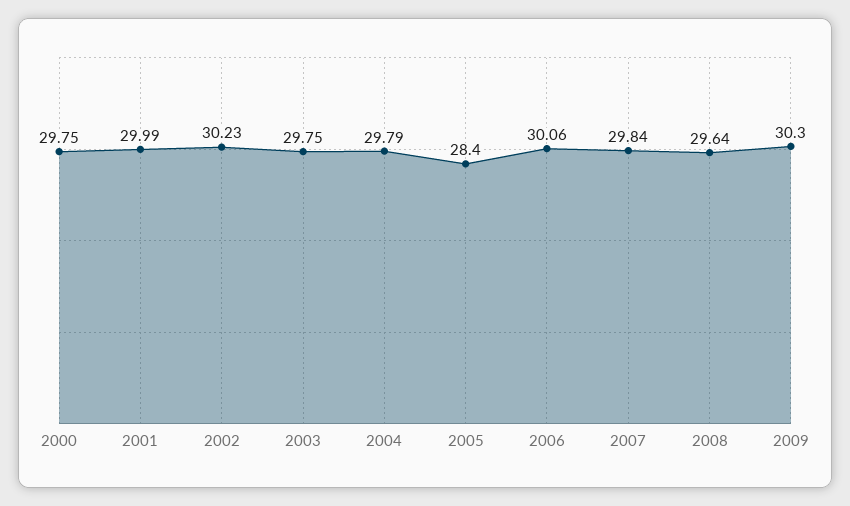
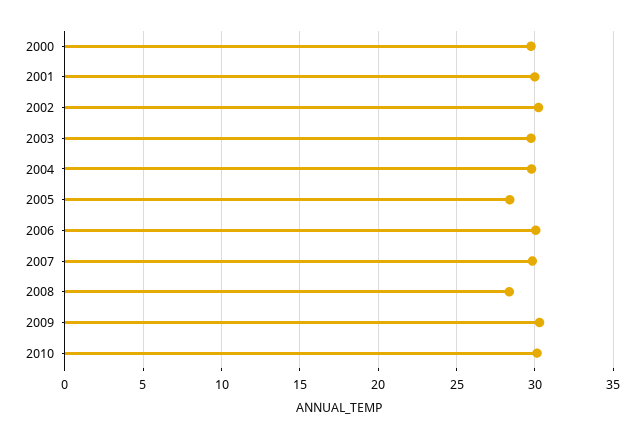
2008: 29.64 -> 28.5
2010: none -> 30

